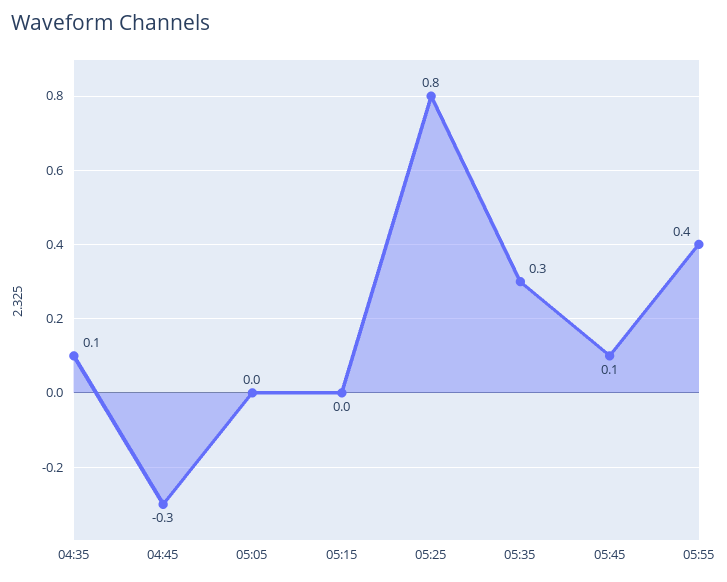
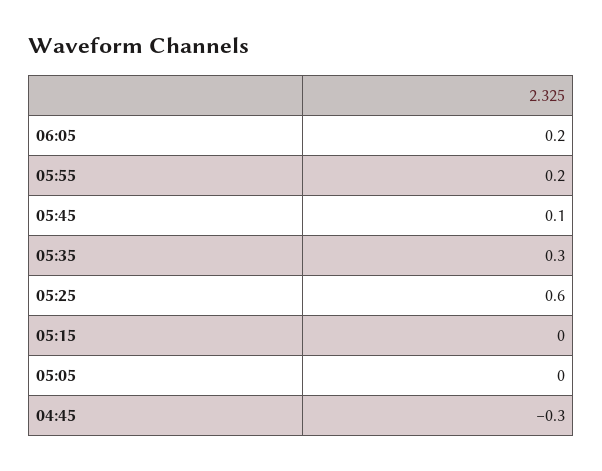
04:35: 0.1 -> none
05:25: 0.8 -> 0.6
05:55: 0.4 -> 0.2
06:05: none -> 0.2

